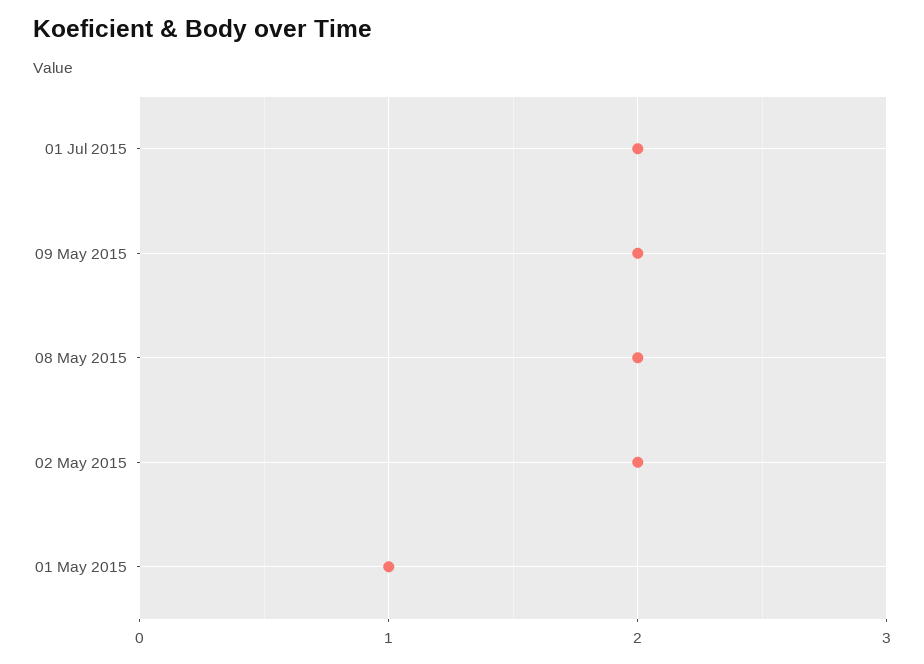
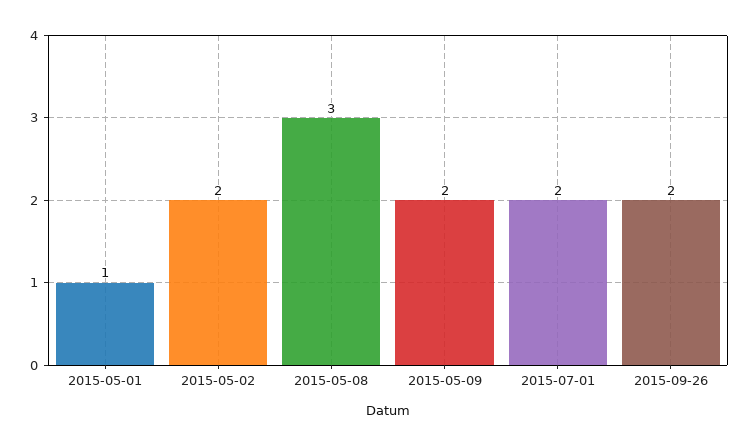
08 May 2015: 2 -> 3
2015-09-26: none -> 2

